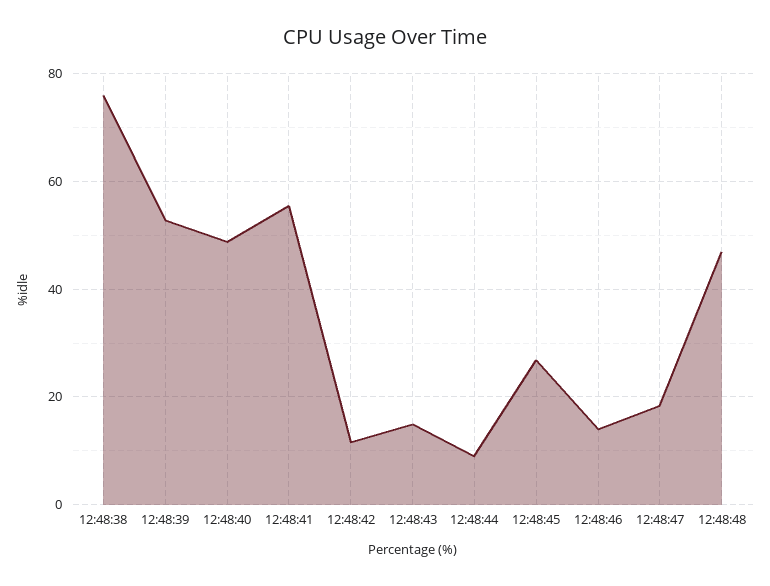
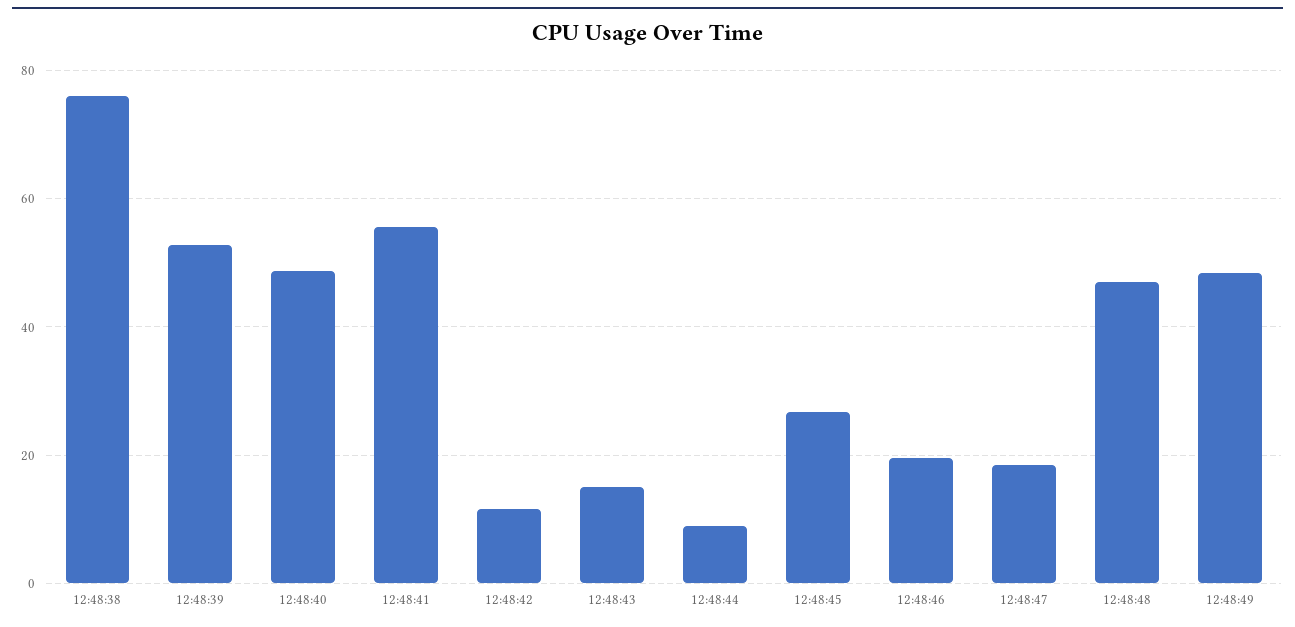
12:48:46: 14 -> 20
12:48:49: none -> 48

